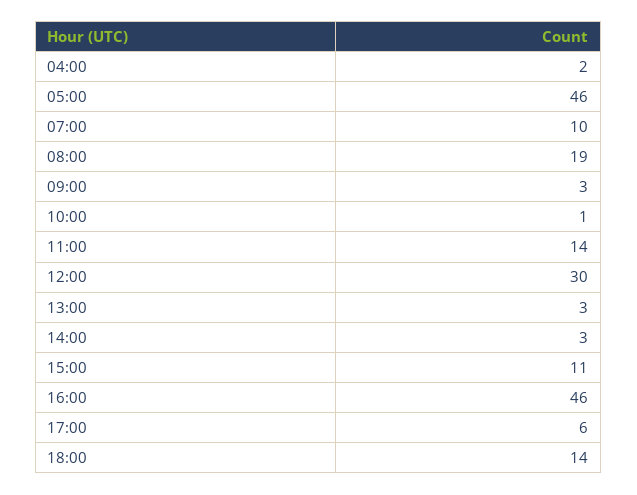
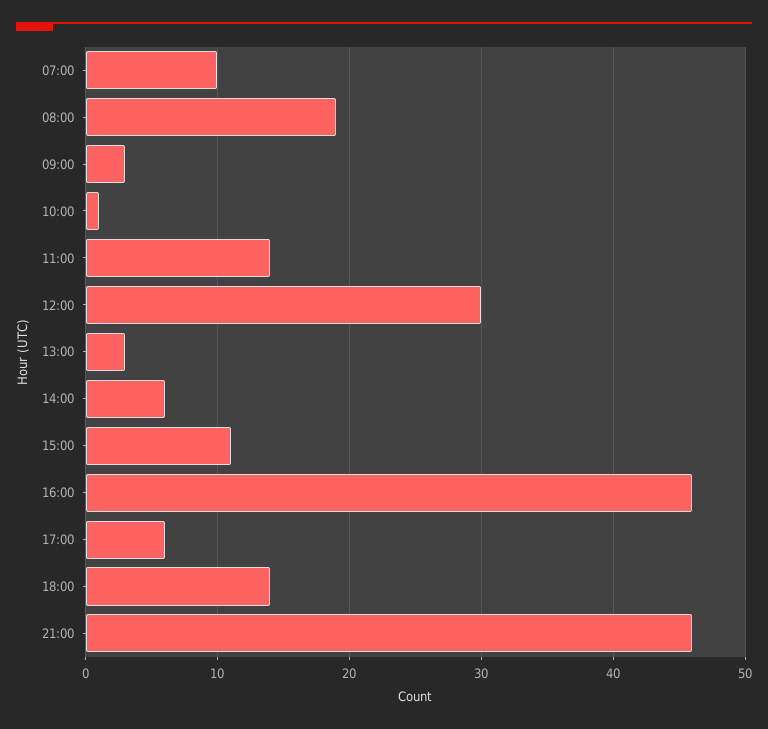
04:00: 2 -> none
05:00: 46 -> none
14:00: 3 -> 6
21:00: none -> 46

